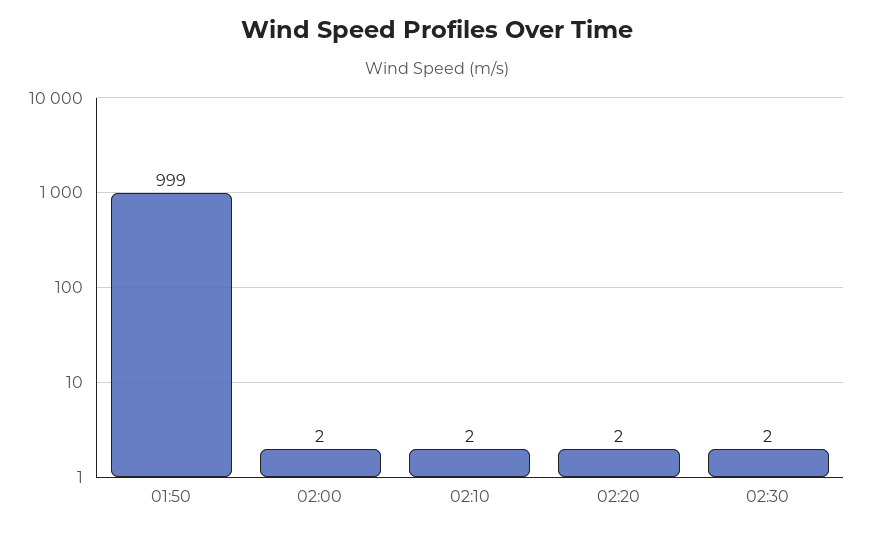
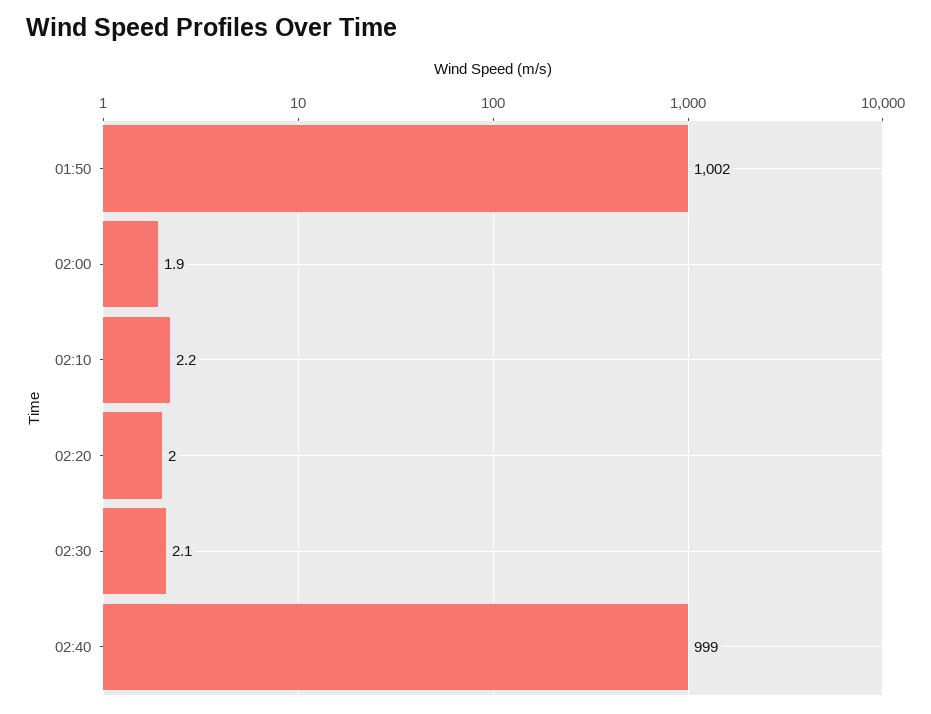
01:50: 999 -> 1002
02:40: none -> 999

